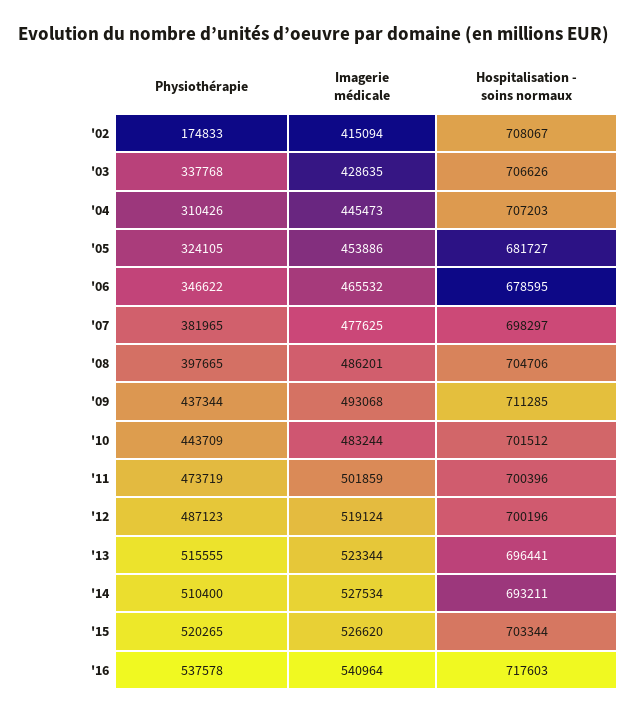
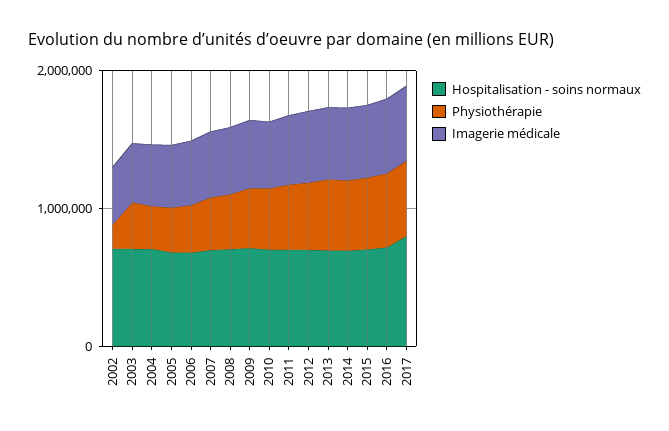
Hospitalisation - soins normaux, 2017: none -> 800000
Physiothérapie, 2017: none -> 600000
Imagerie médicale, 2017: none -> 600000

